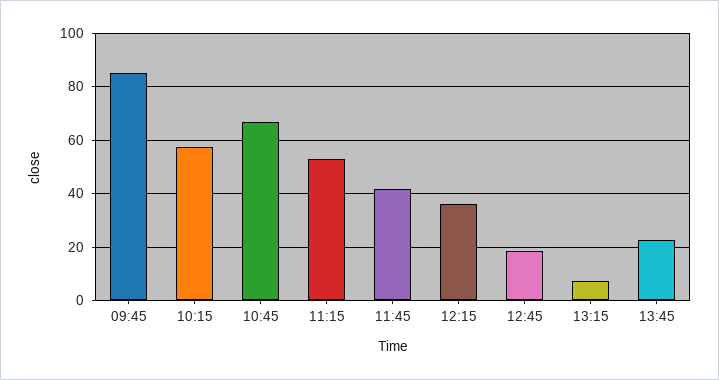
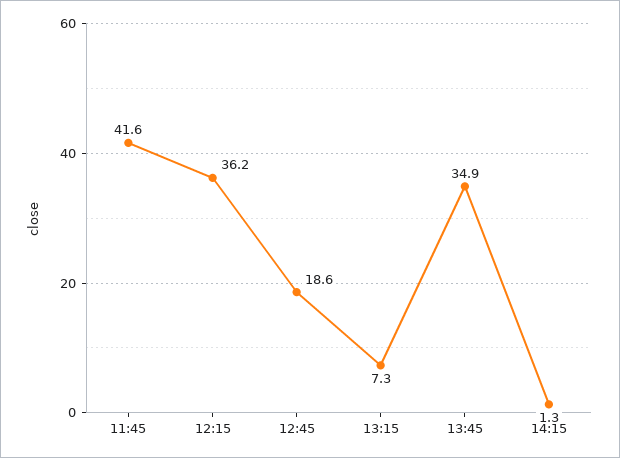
09:45: 85 -> none
10:15: 57.5 -> none
10:45: 67.5 -> none
11:15: 52.5 -> none
13:45: 22.5 -> 34.9
14:15: none -> 1.3

